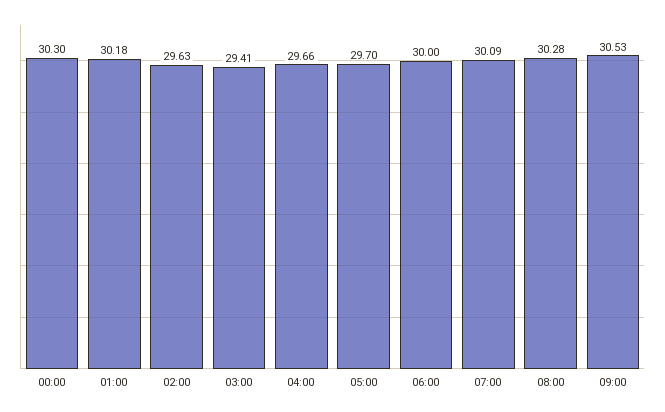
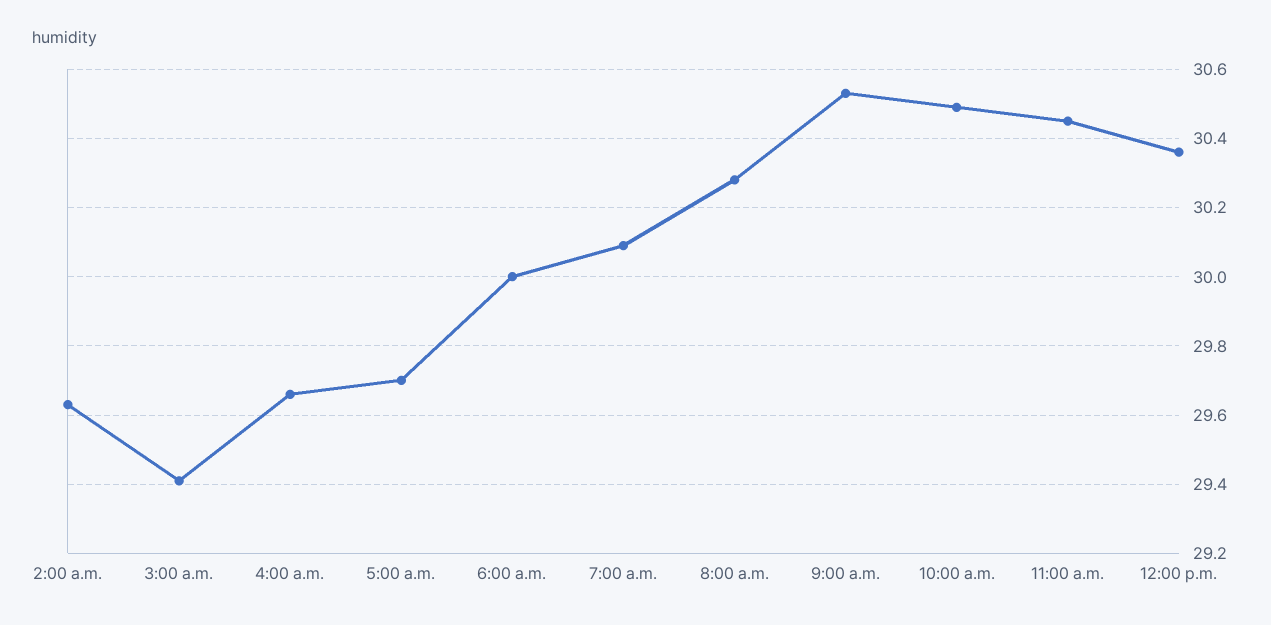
00:00: 30.3 -> none
01:00: 30.18 -> none
10:00 a.m.: none -> 30.5
11:00 a.m.: none -> 30.45
12:00 p.m.: none -> 30.35

